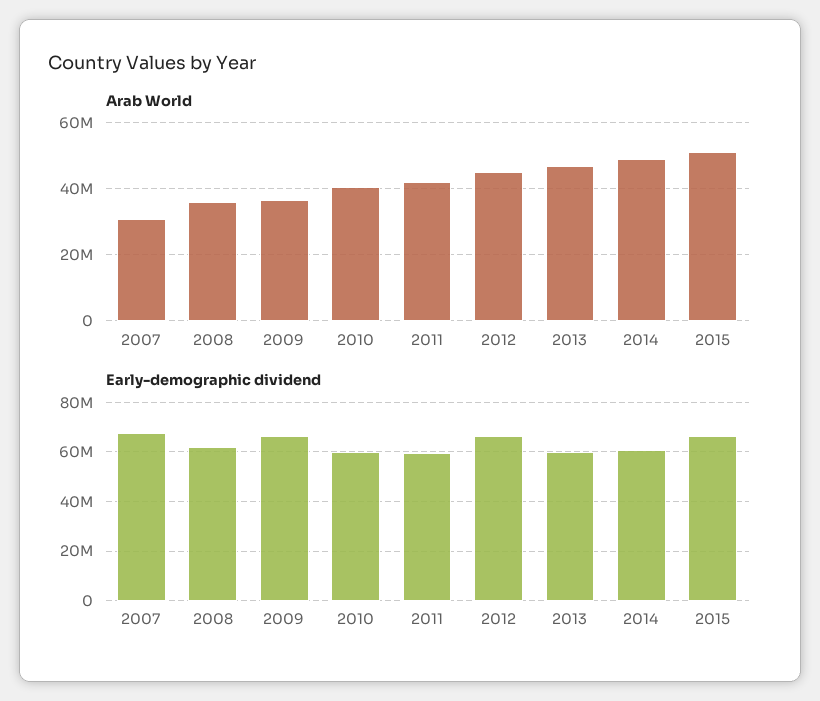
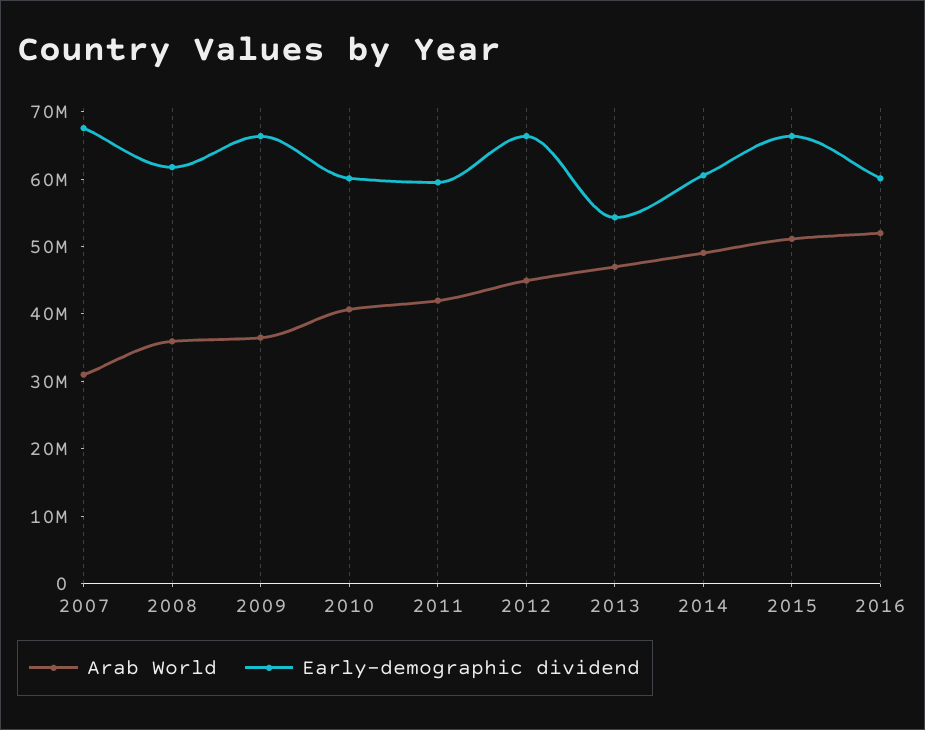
Early-demographic dividend, 2013: 60000000 -> 54000000
Arab World, 2016: none -> 52000000
Early-demographic dividend, 2016: none -> 60000000

